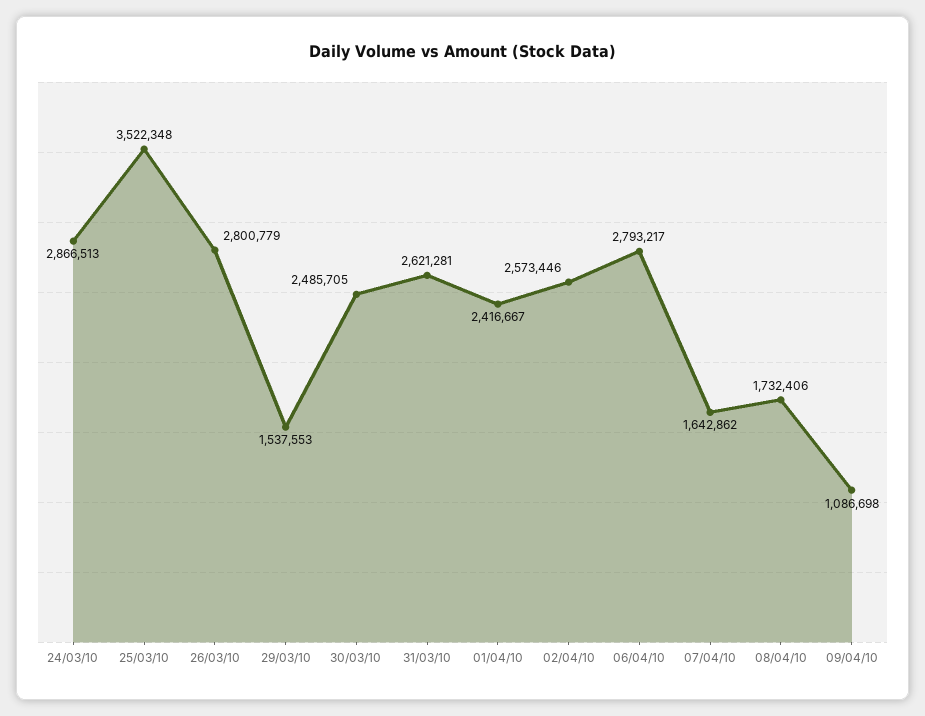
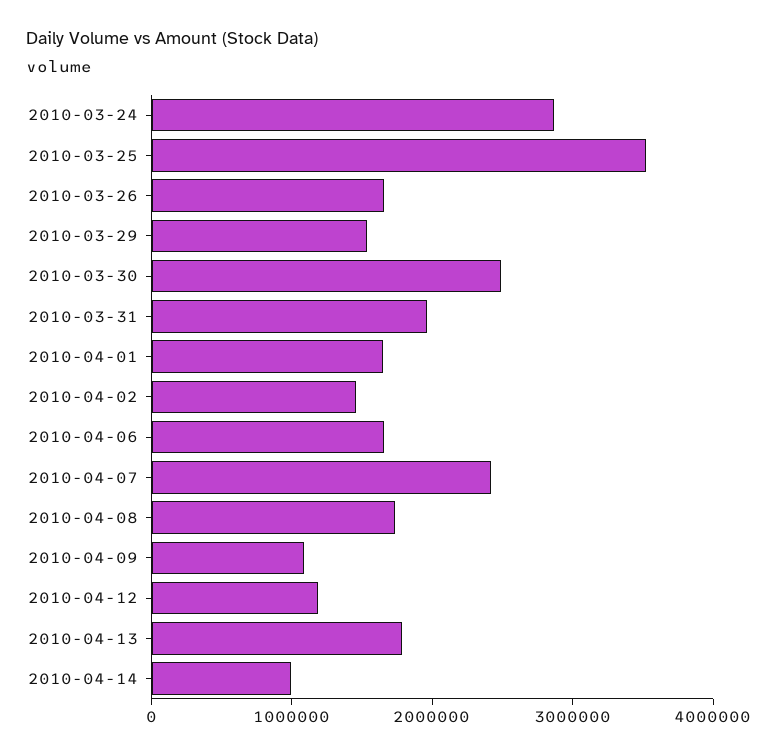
26/03/10: 2800779 -> 1600000
31/03/10: 2621281 -> 2000000
01/04/10: 2416667 -> 1600000
02/04/10: 2573446 -> 1400000
06/04/10: 2793217 -> 1600000
07/04/10: 1642862 -> 2400000
2010-04-12: none -> 1200000
2010-04-13: none -> 1800000
2010-04-14: none -> 1000000

